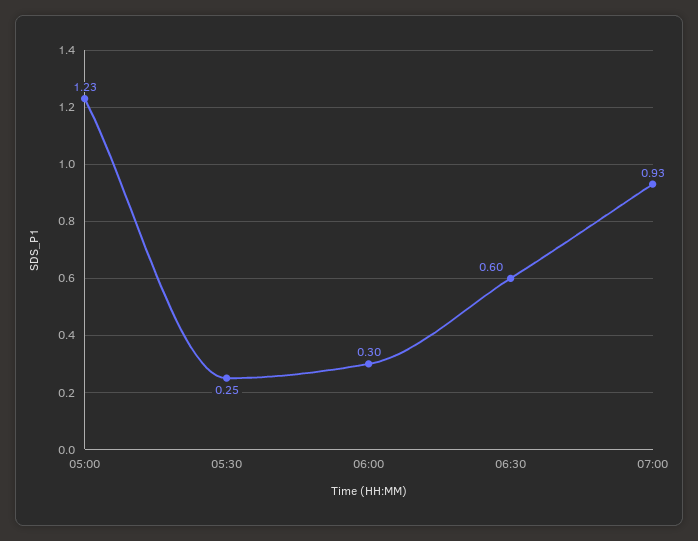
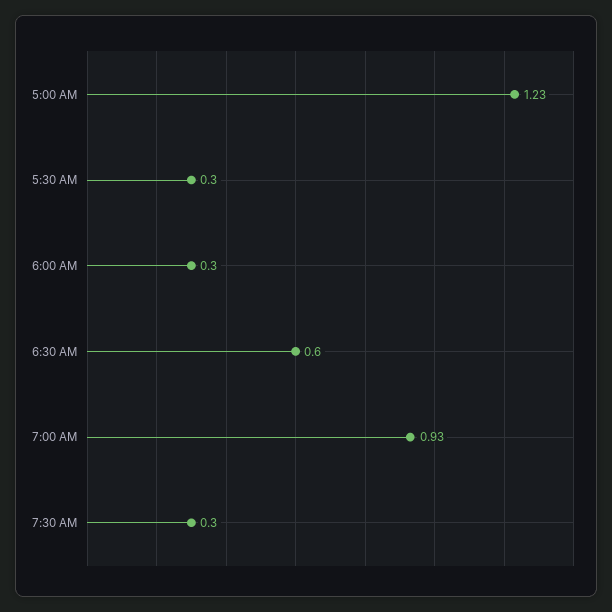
05:30: 0.25 -> 0.3
7:30 AM: none -> 0.3

